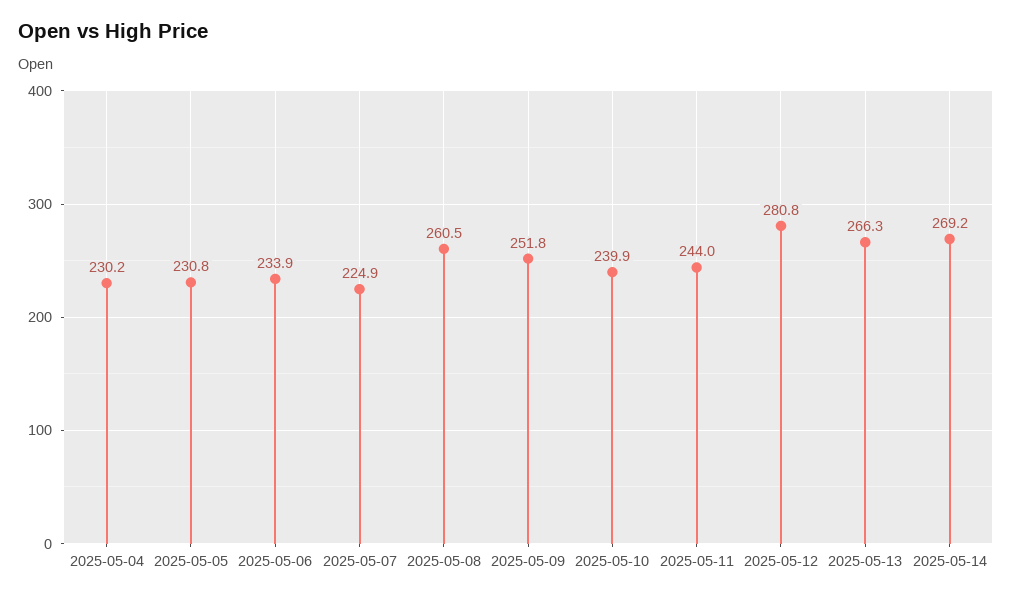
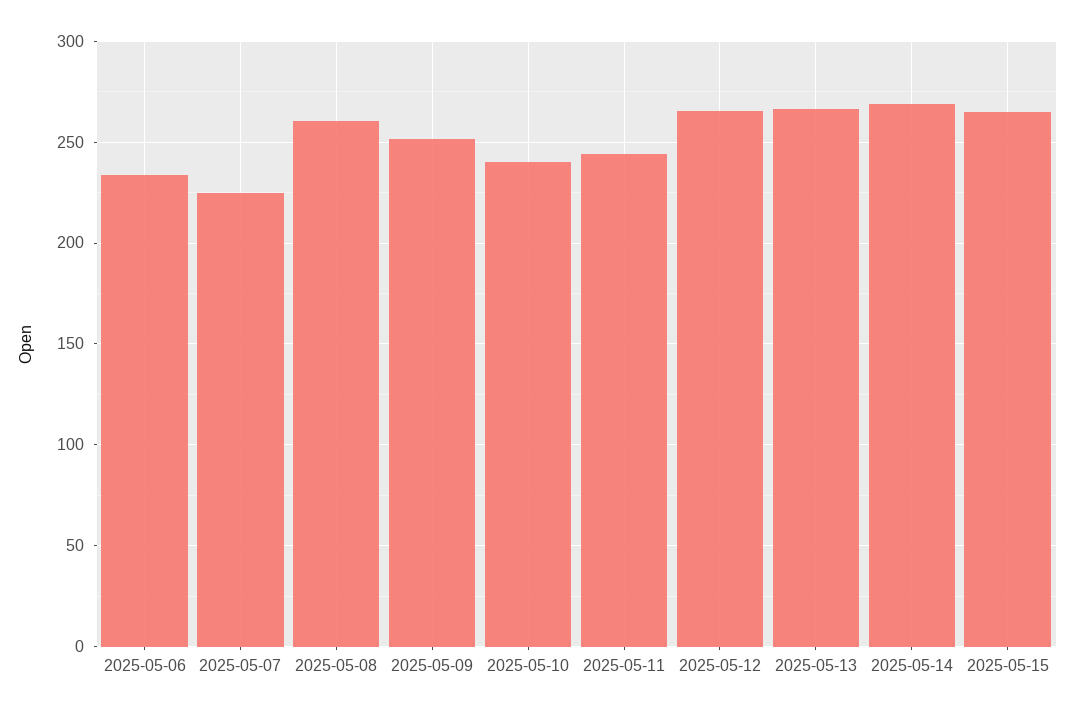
2025-05-04: 230.2 -> none
2025-05-05: 230.8 -> none
2025-05-12: 280.8 -> 265
2025-05-15: none -> 265

